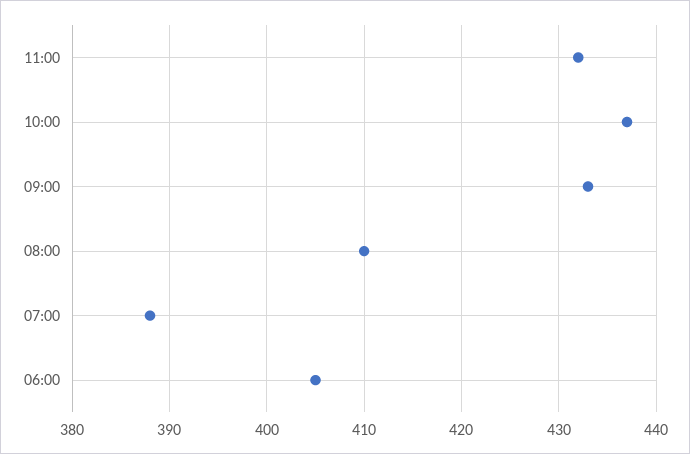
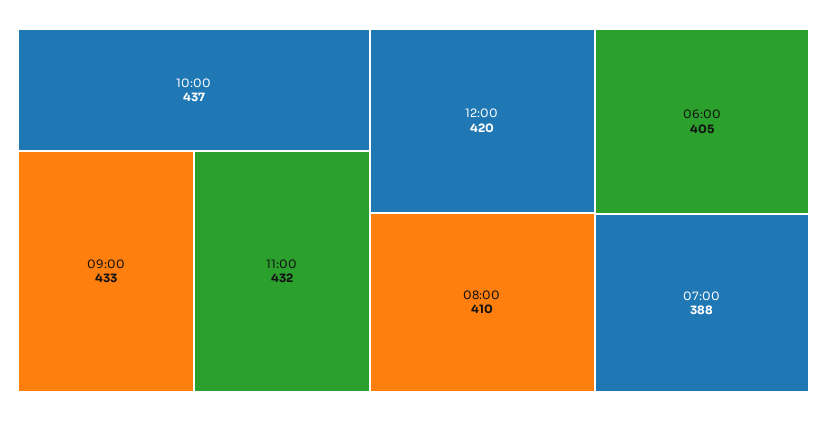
12:00: none -> 420

